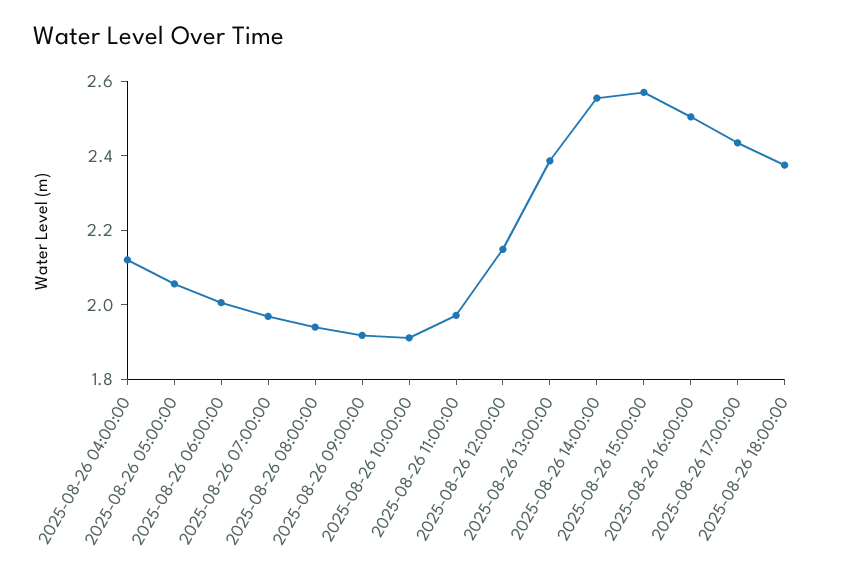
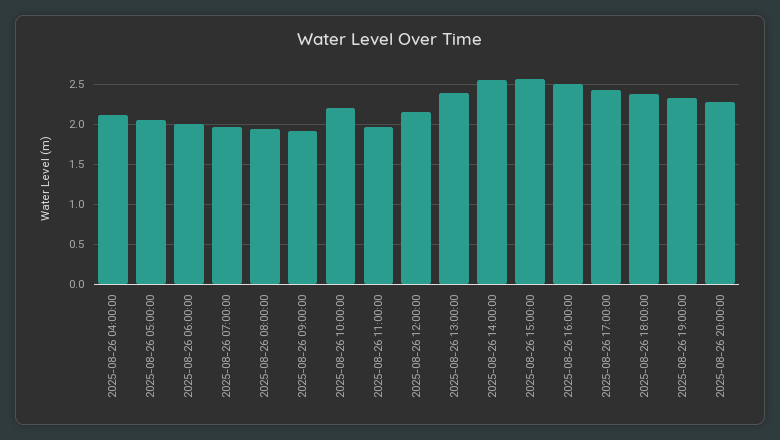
2025-08-26 10:00:00: 1.9 -> 2.2
2025-08-26 19:00:00: none -> 2.3
2025-08-26 20:00:00: none -> 2.3

